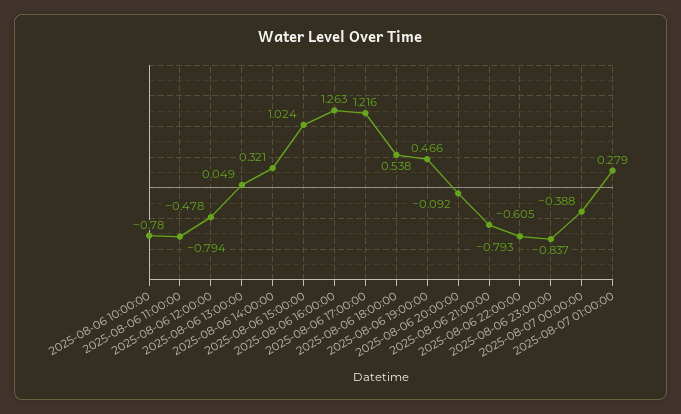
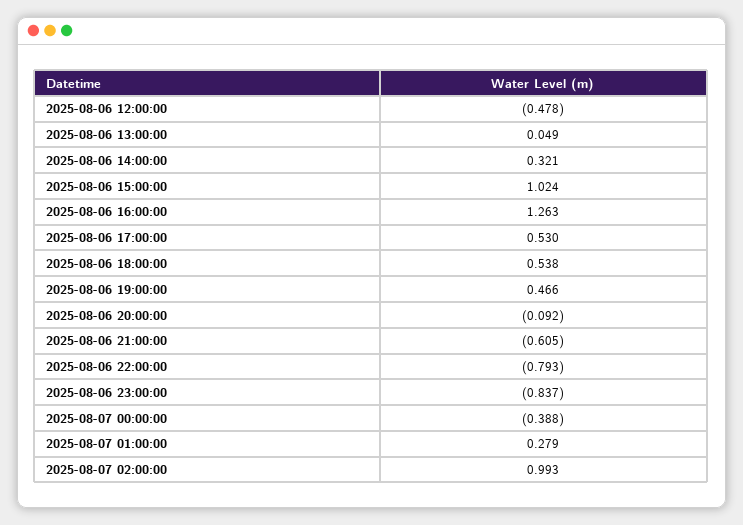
2025-08-06 10:00:00: -0.78 -> none
2025-08-06 11:00:00: -0.794 -> none
2025-08-06 17:00:00: 1.216 -> 0.53
2025-08-07 02:00:00: none -> 0.993

